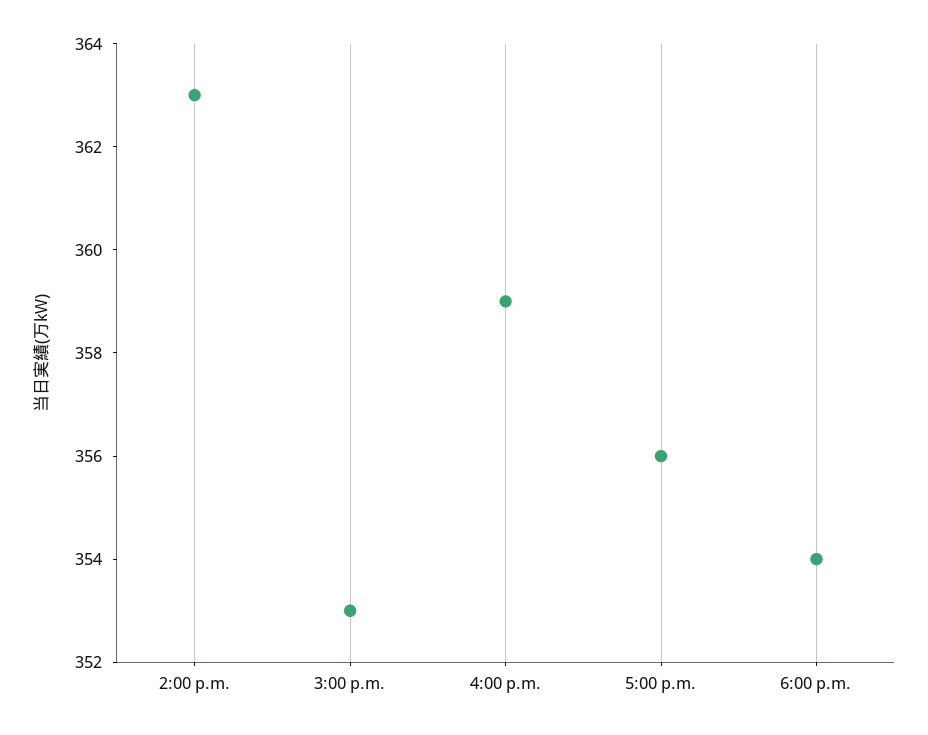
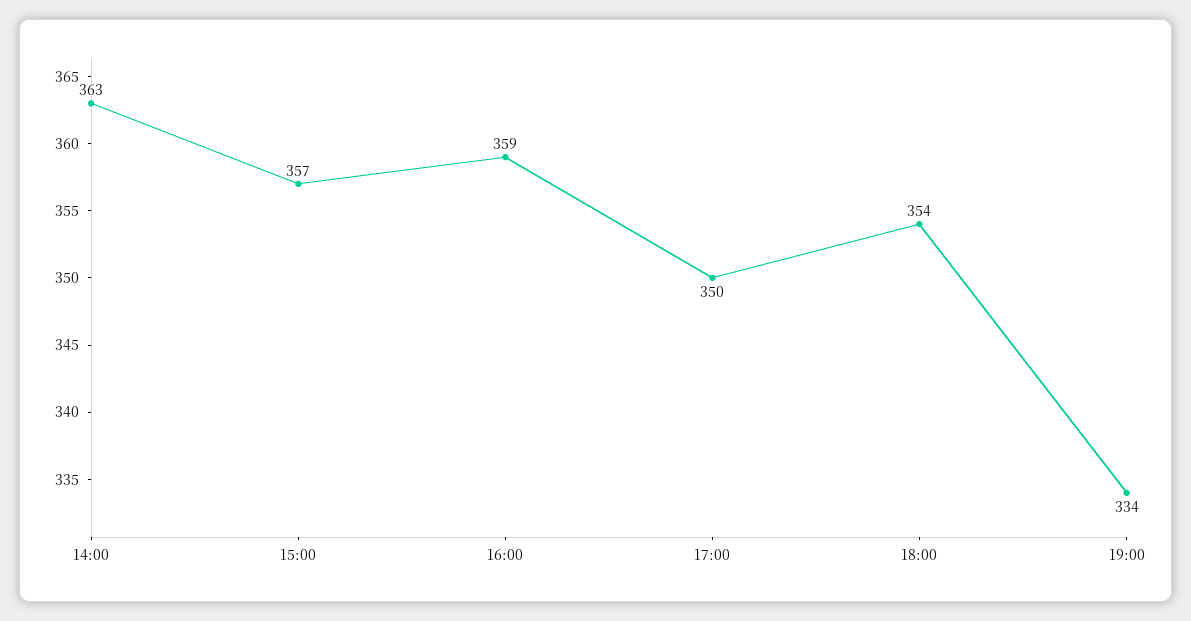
3:00 p.m.: 353 -> 357
5:00 p.m.: 356 -> 350
19:00: none -> 334

